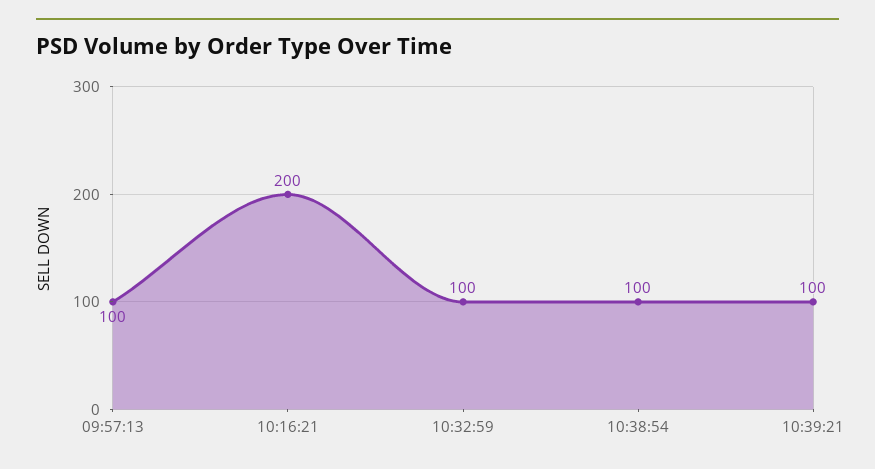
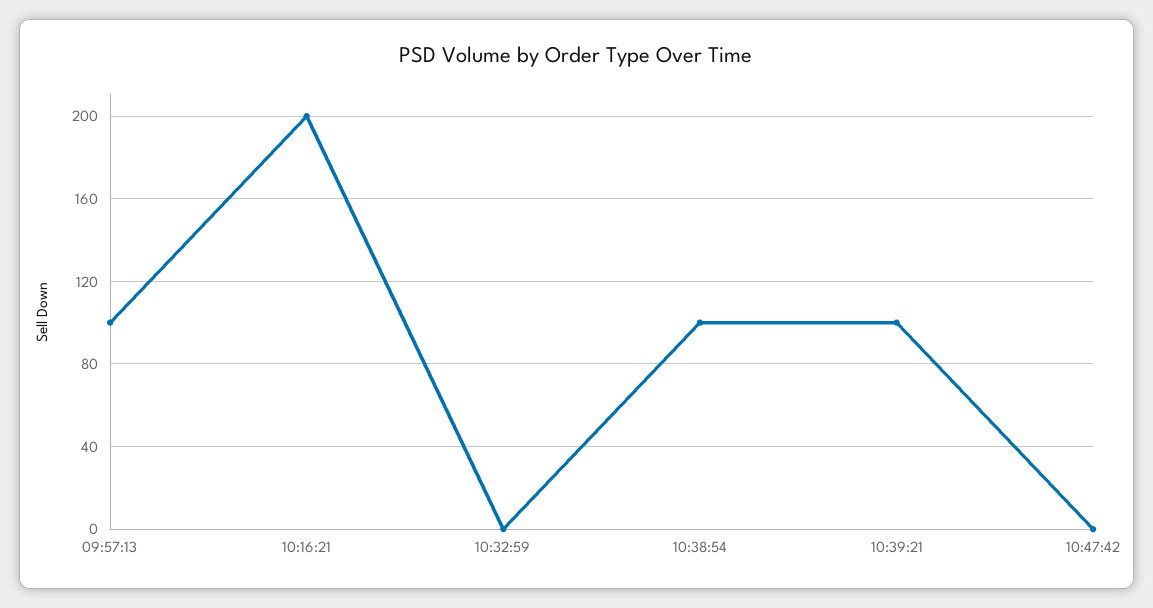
10:32:59: 100 -> 0
10:47:42: none -> 0

